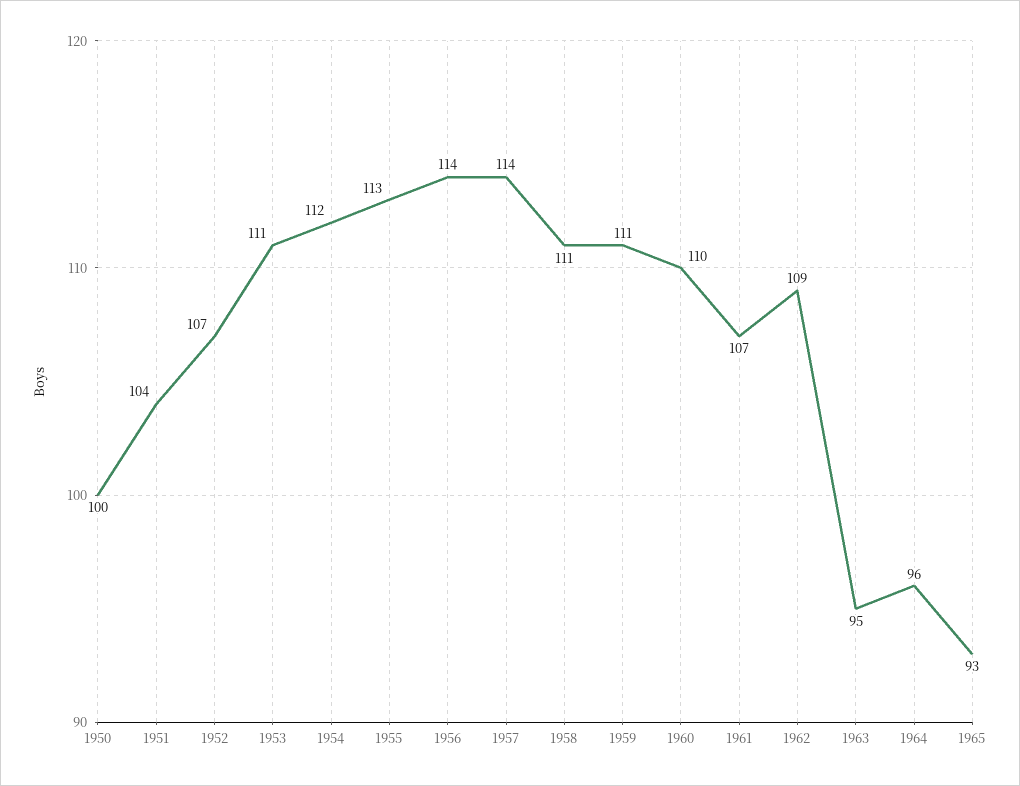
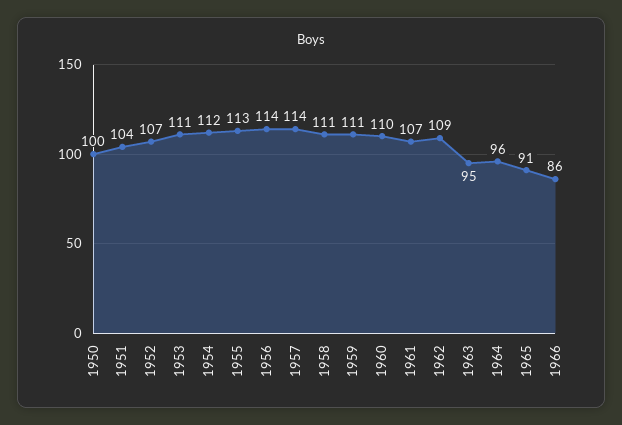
1965: 93 -> 91
1966: none -> 86

